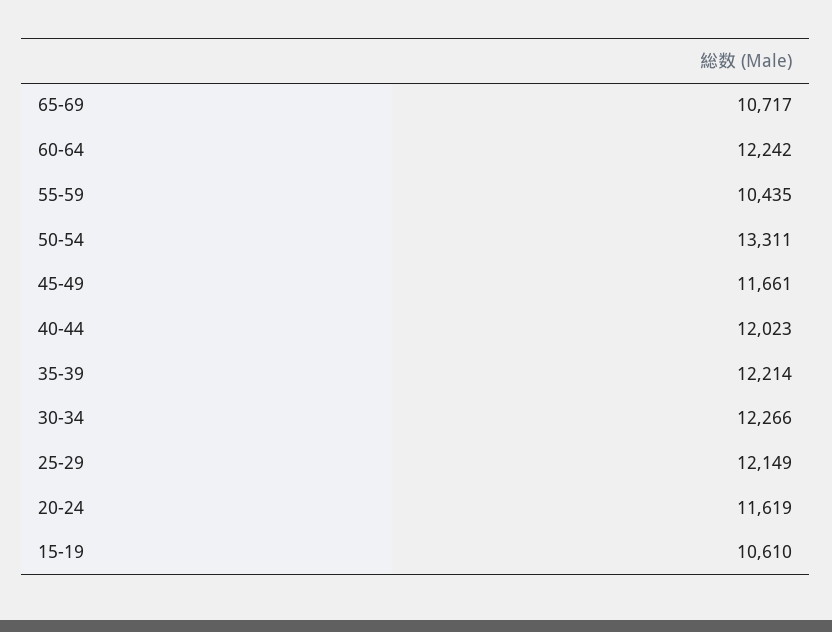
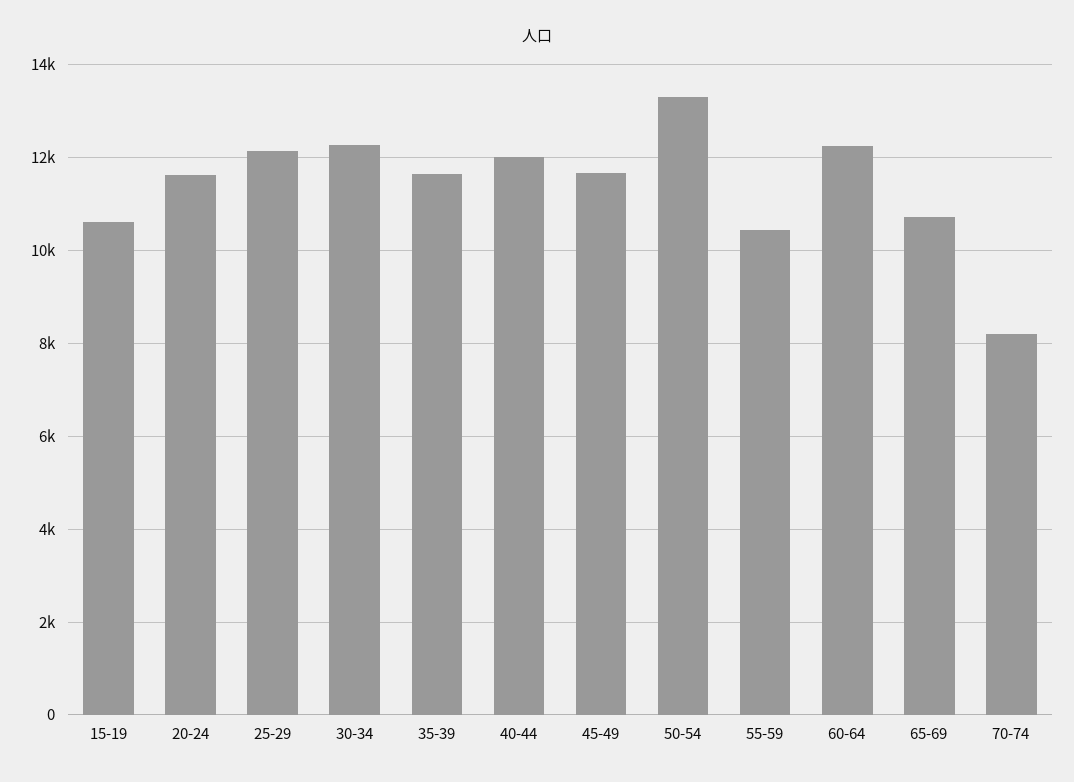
35-39: 12214 -> 11600
70-74: none -> 8200

